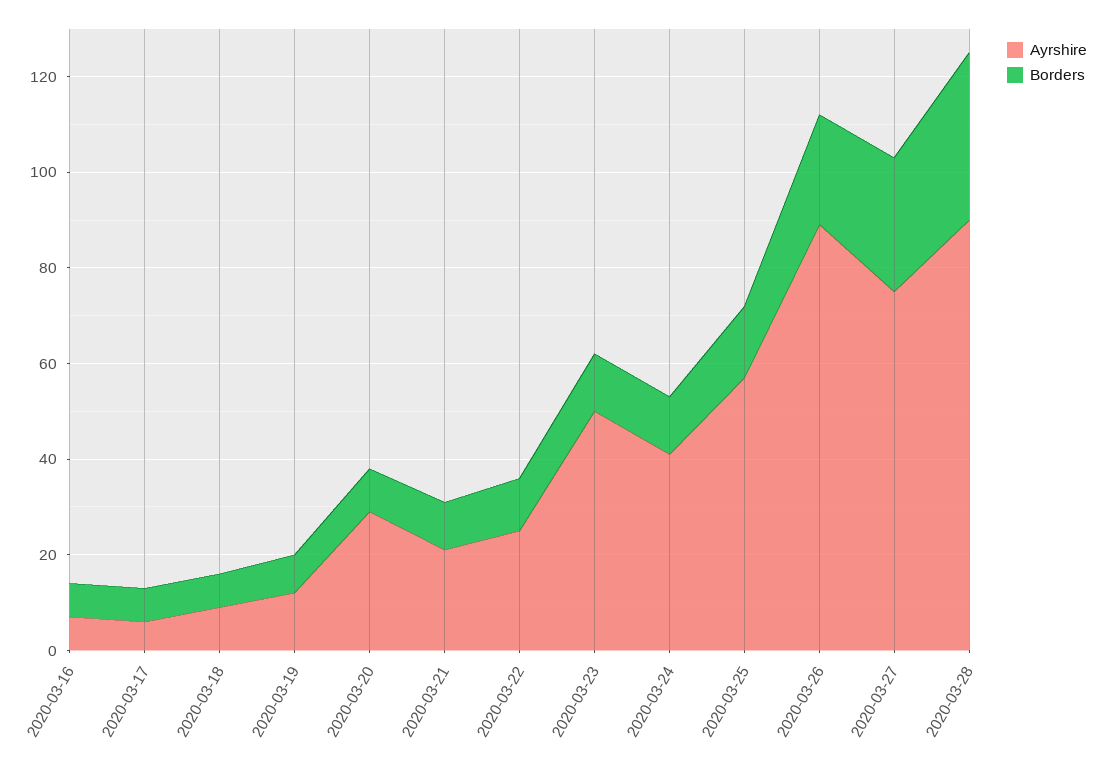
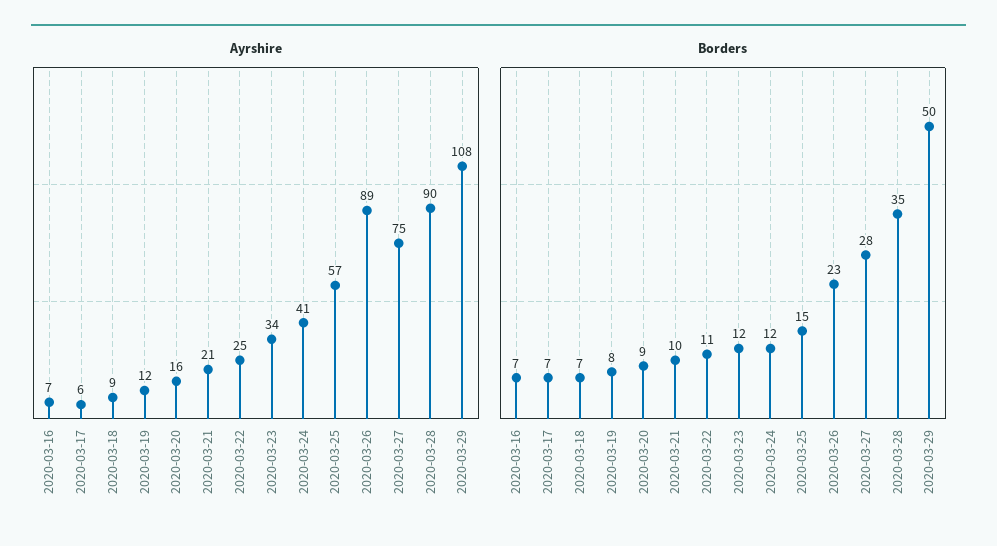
Ayrshire, 2020-03-20: 30 -> 16
Ayrshire, 2020-03-23: 50 -> 34
Ayrshire, 2020-03-29: none -> 108
Borders, 2020-03-29: none -> 50

